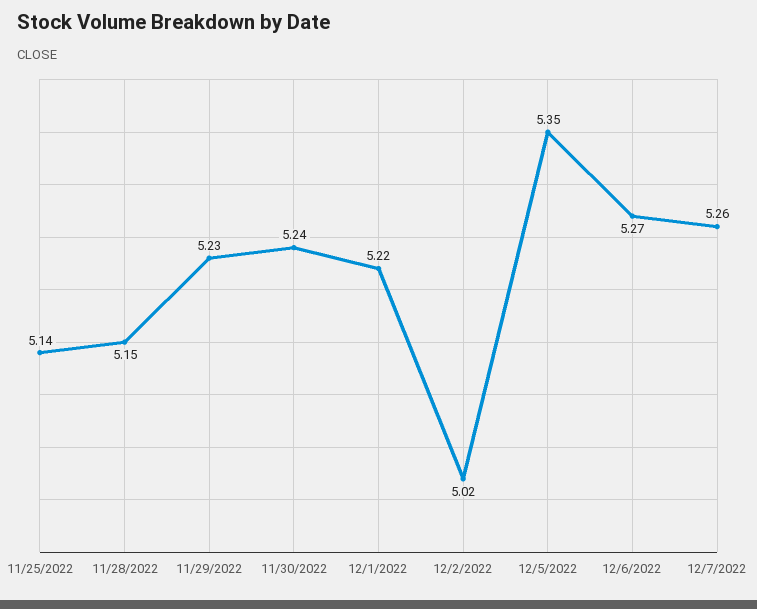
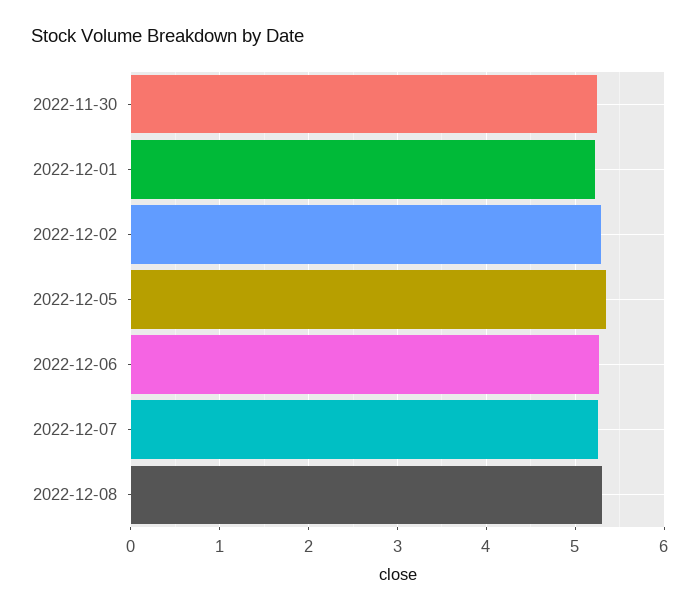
11/25/2022: 5.14 -> none
11/28/2022: 5.15 -> none
11/29/2022: 5.23 -> none
12/2/2022: 5.02 -> 5.3
2022-12-08: none -> 5.3

